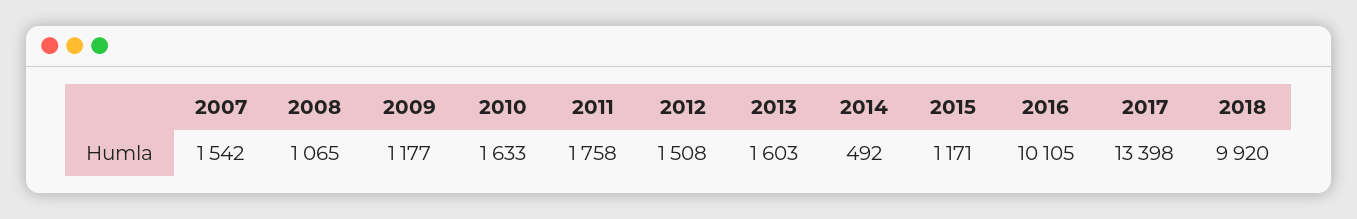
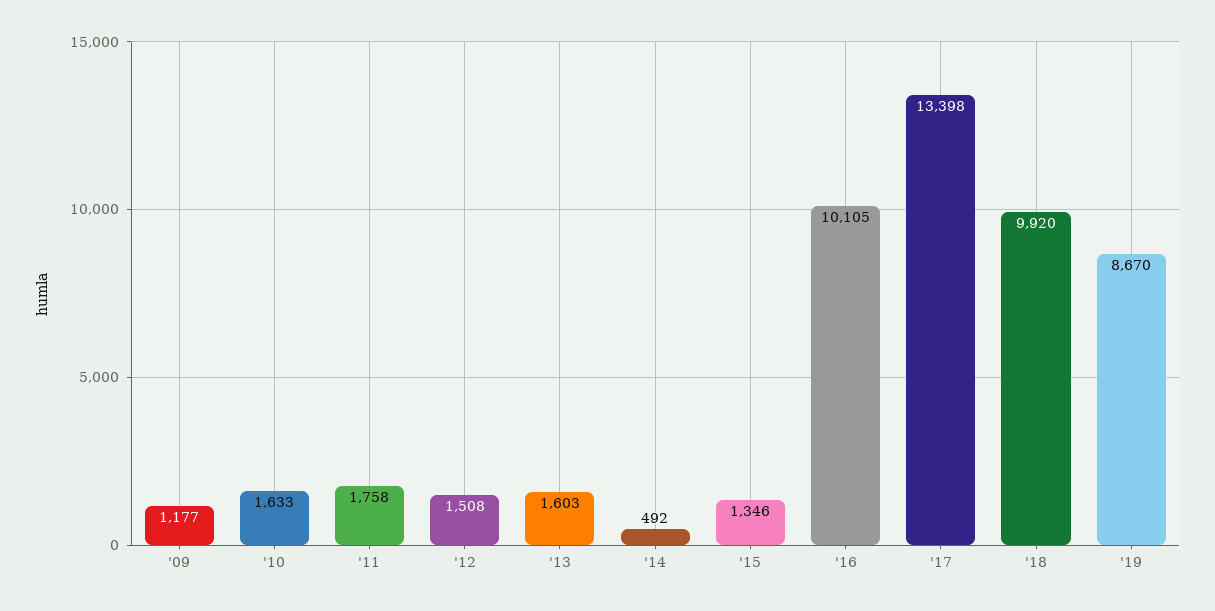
2007: 1542 -> none
2008: 1065 -> none
2015: 1171 -> 1346
'19: none -> 8670

